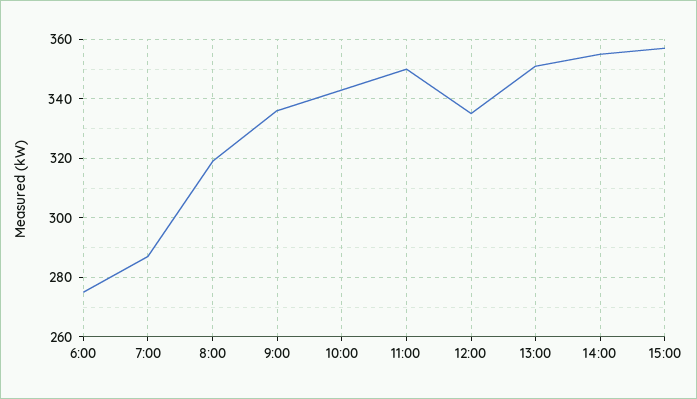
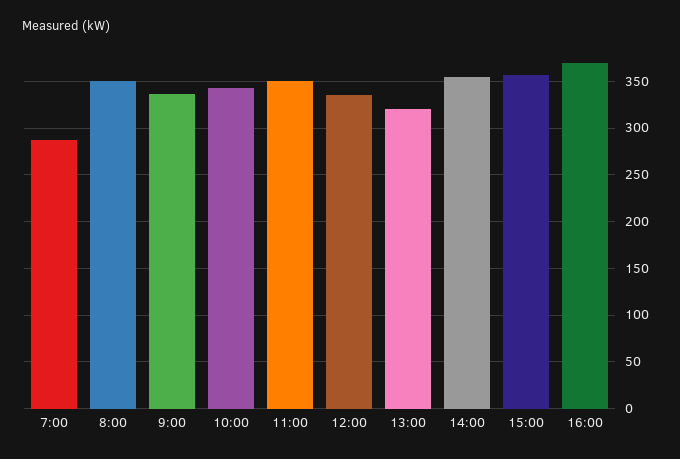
6:00: 275 -> none
8:00: 320 -> 350
13:00: 350 -> 320
16:00: none -> 370

